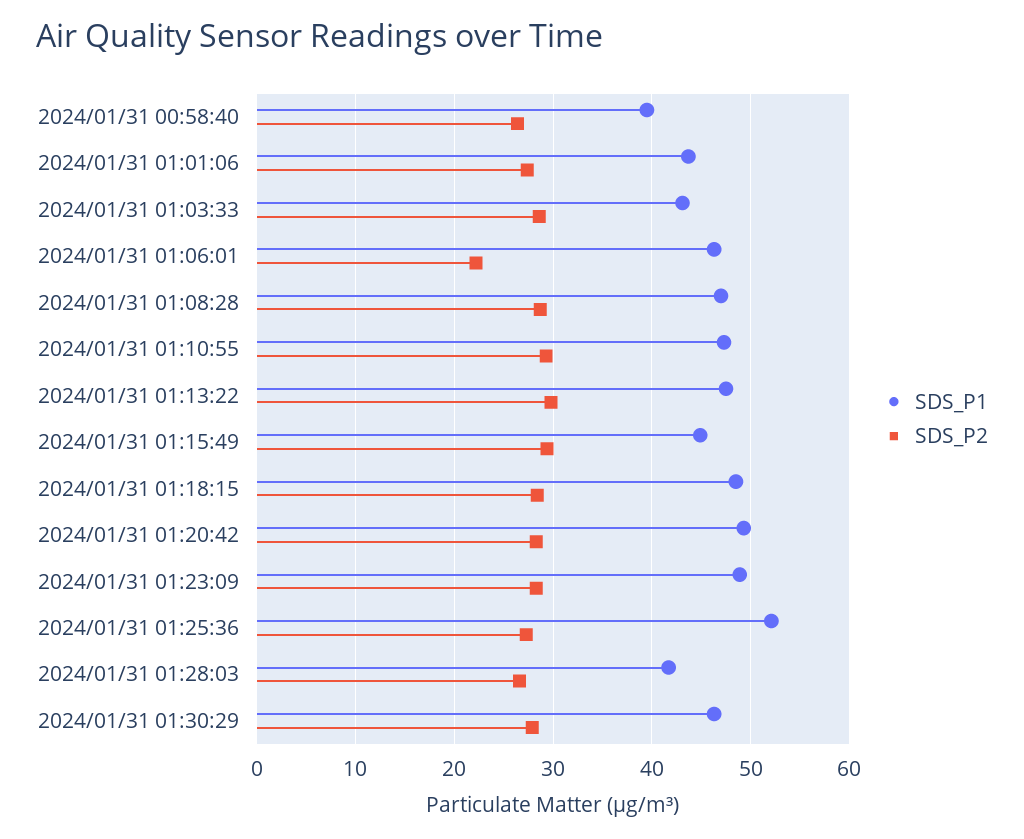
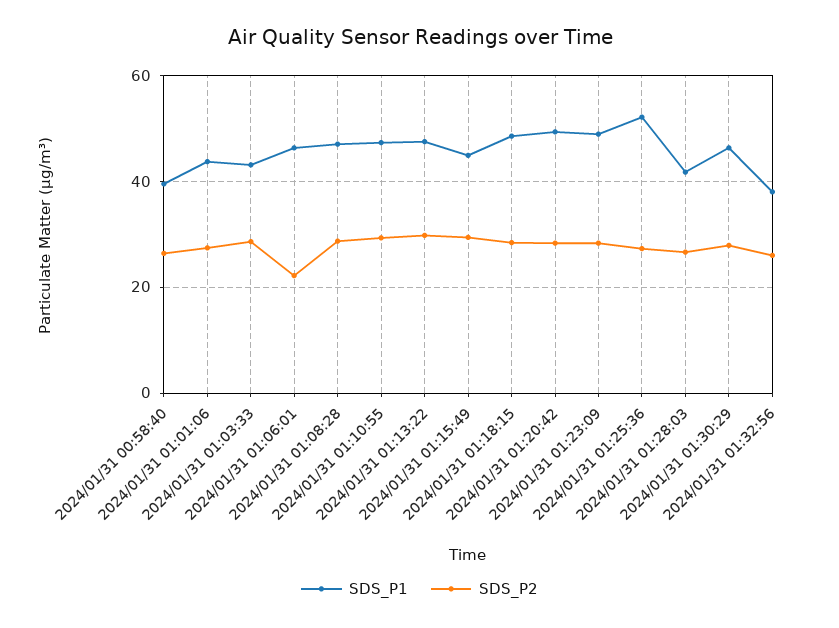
SDS_P1, 2024/01/31 01:32:56: none -> 38
SDS_P2, 2024/01/31 01:32:56: none -> 26

